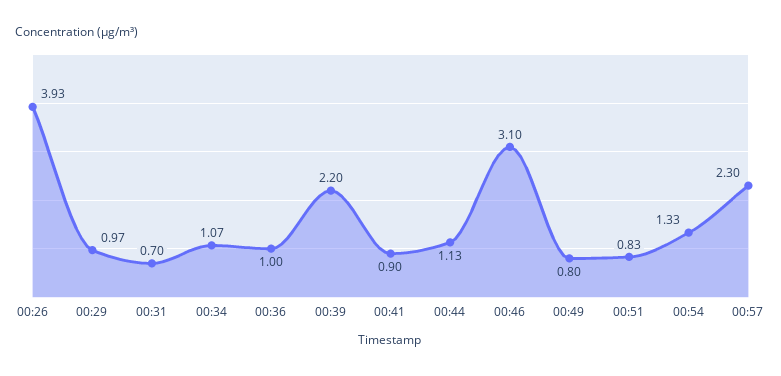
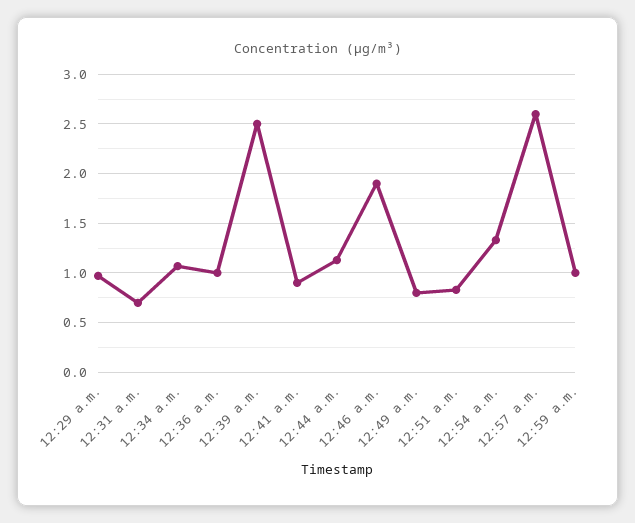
00:26: 3.93 -> none
00:39: 2.2 -> 2.5
00:46: 3.1 -> 1.9
00:57: 2.3 -> 2.6
12:59 a.m.: none -> 1

